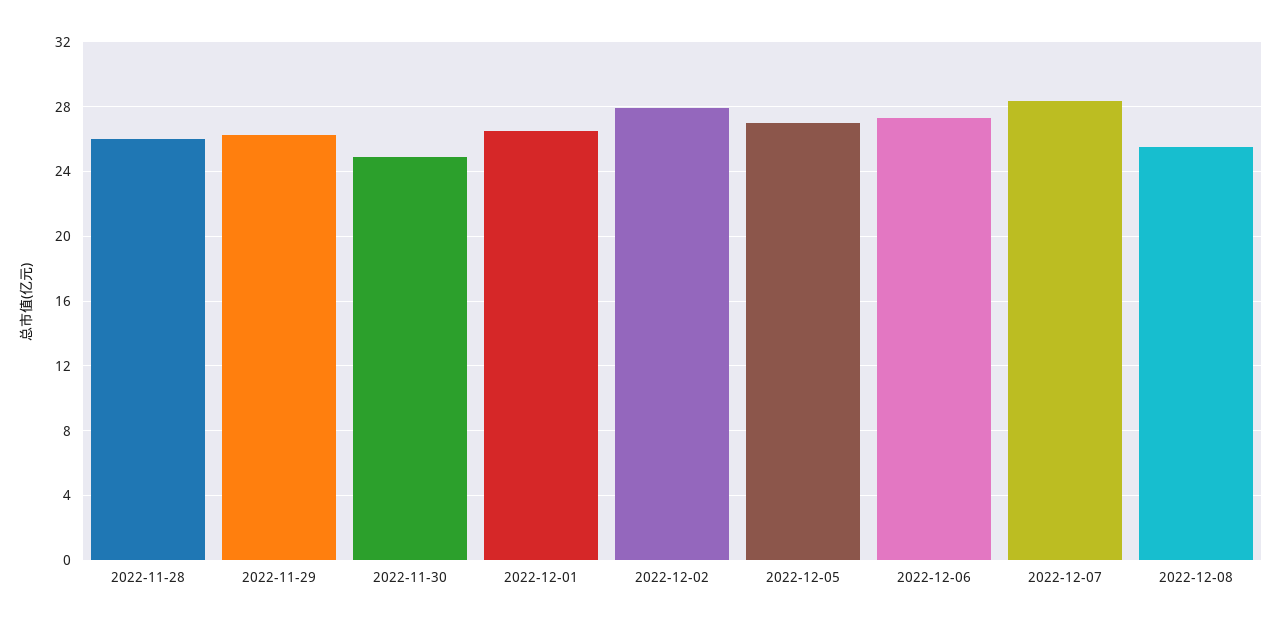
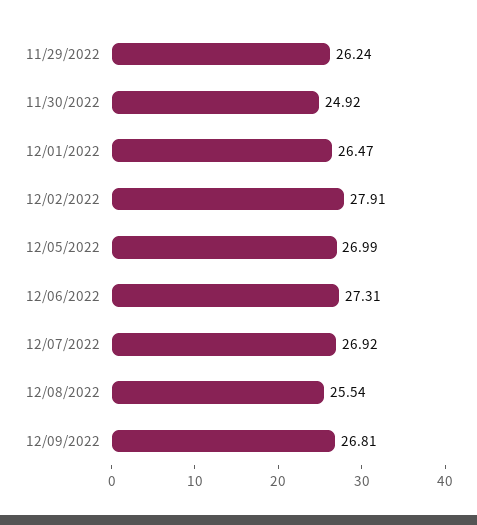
2022-11-28: 26 -> none
2022-12-07: 28.5 -> 26.92
12/09/2022: none -> 26.81

